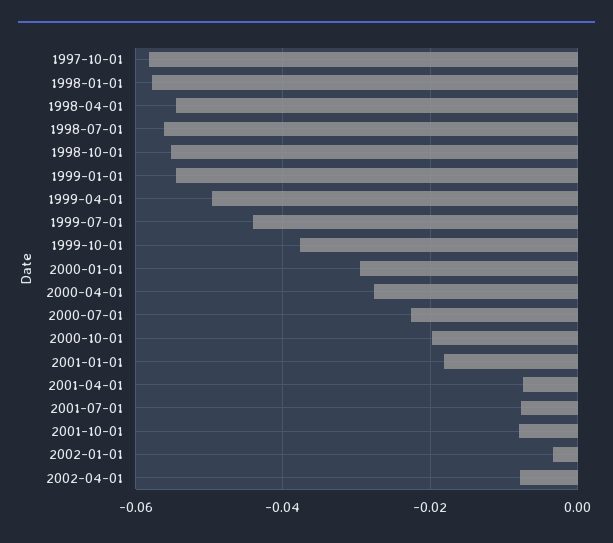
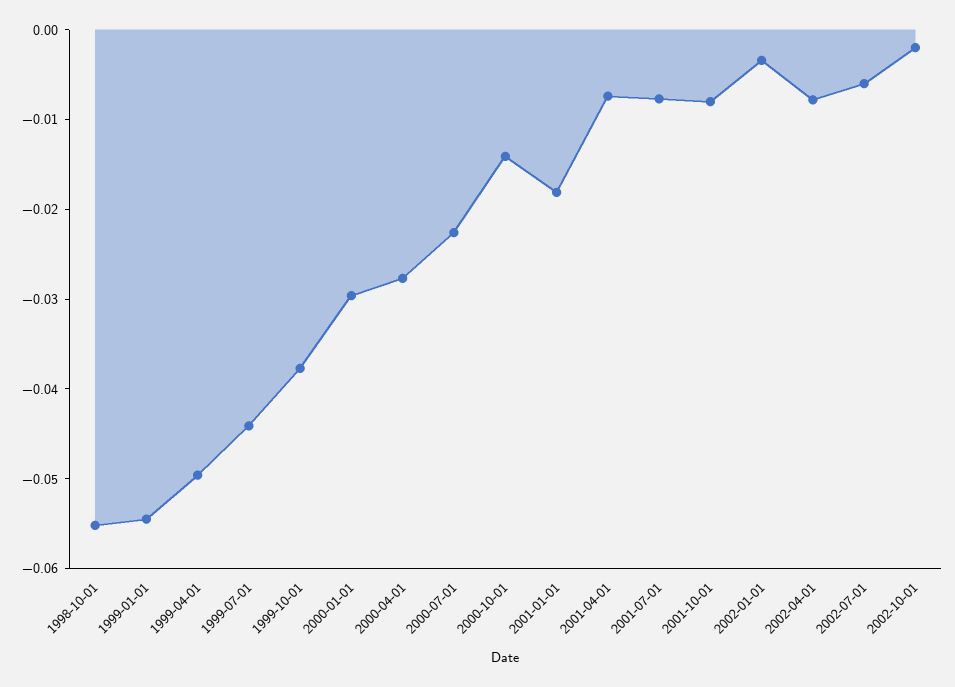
1997-10-01: -0.058 -> none
1998-01-01: -0.058 -> none
1998-04-01: -0.054 -> none
1998-07-01: -0.056 -> none
2000-10-01: -0.02 -> -0.014
2002-07-01: none -> -0.006
2002-10-01: none -> -0.002

